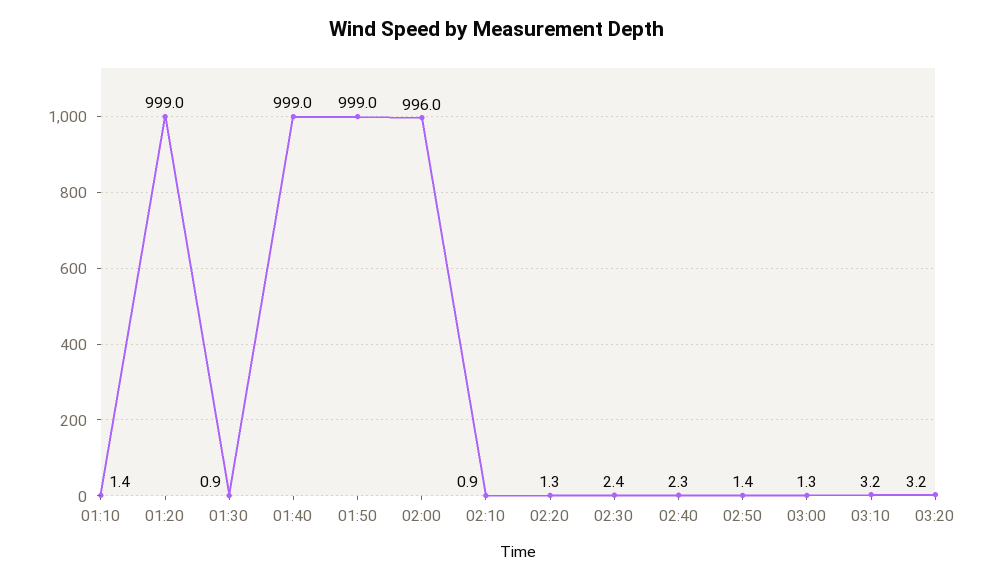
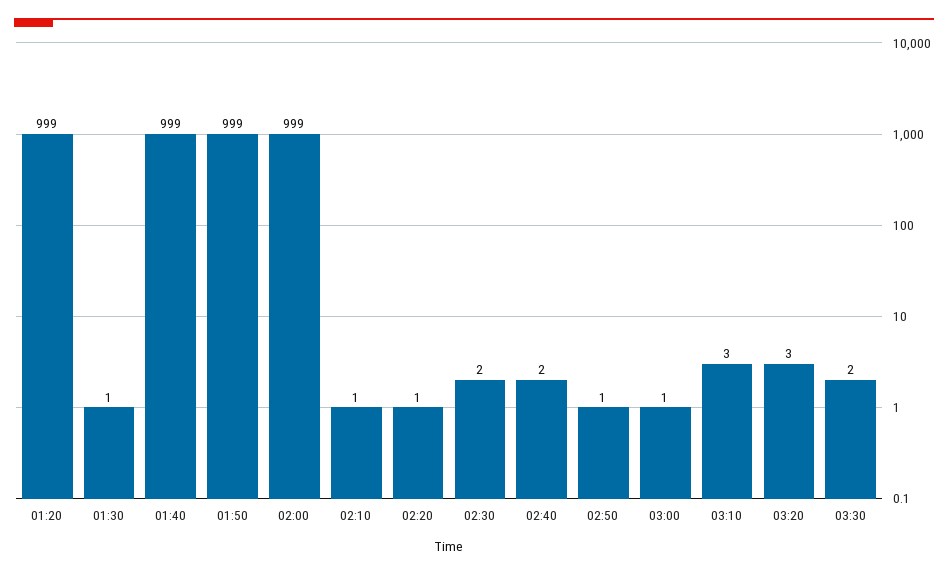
01:10: 1.4 -> none
02:00: 996 -> 999
03:30: none -> 2

